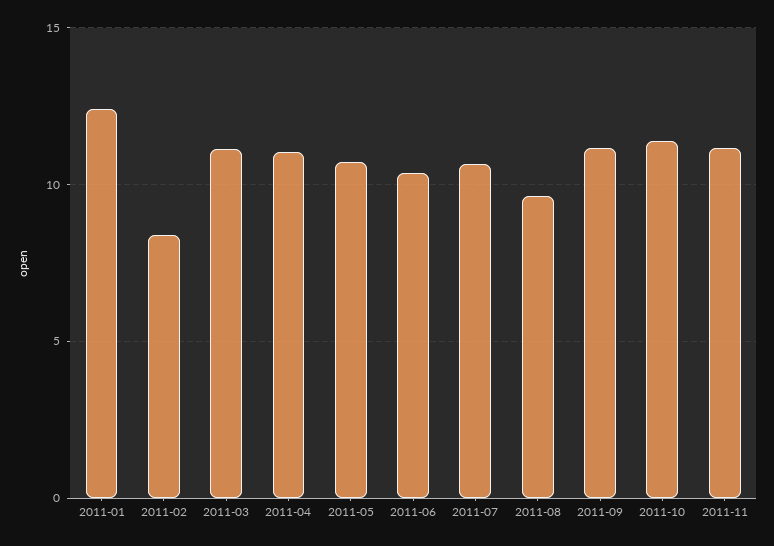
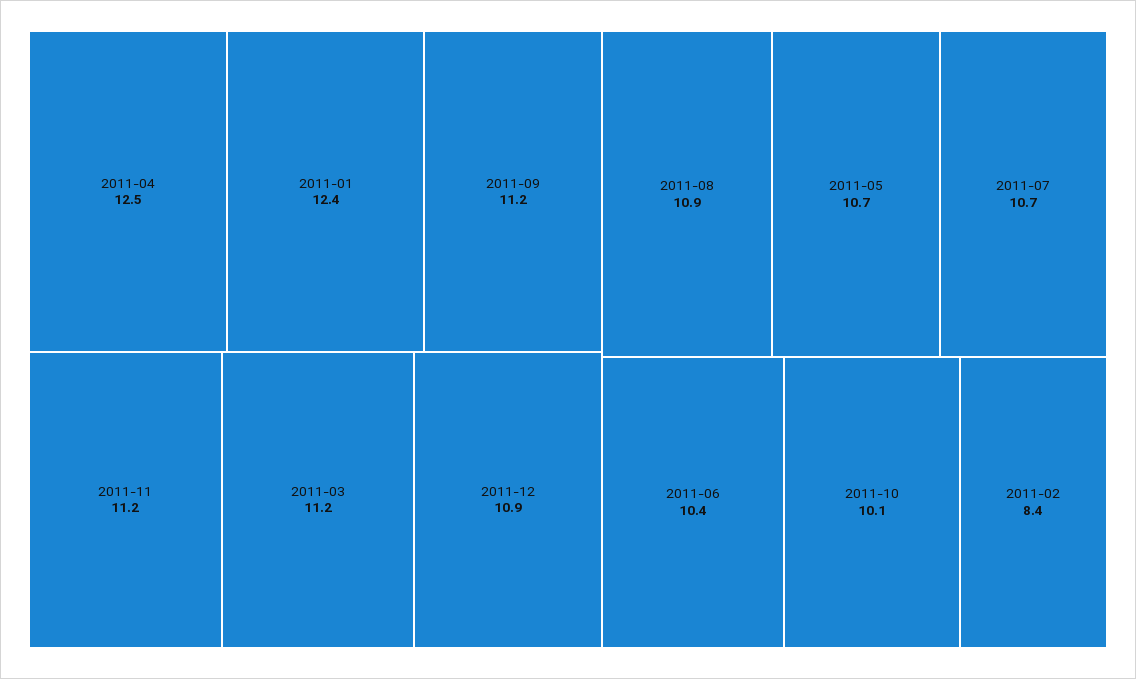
2011-04: 11 -> 12.5
2011-08: 9.5 -> 10.9
2011-10: 11.5 -> 10.1
2011-12: none -> 10.9

